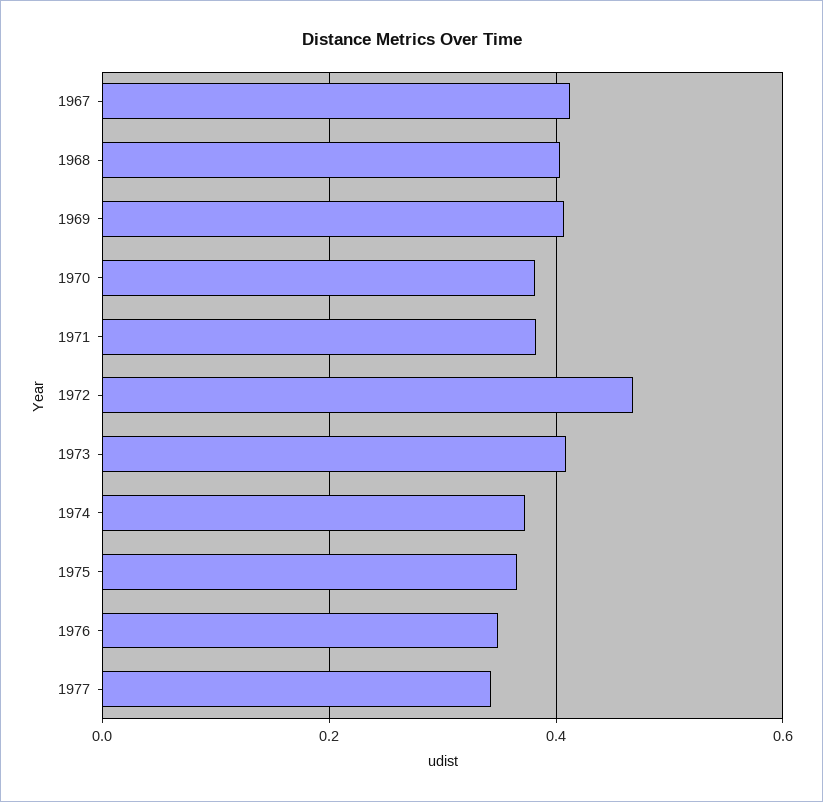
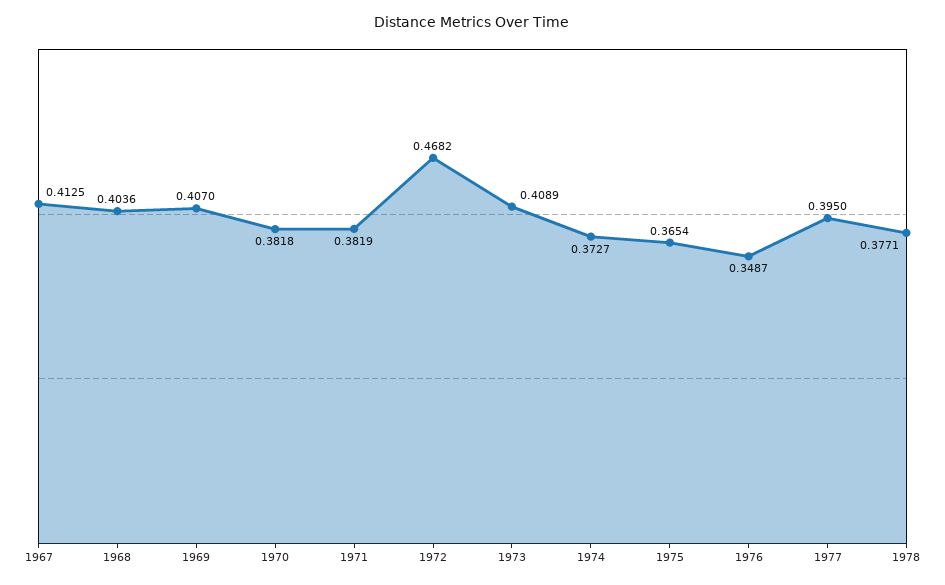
1977: 0.34 -> 0.395
1978: none -> 0.3771

